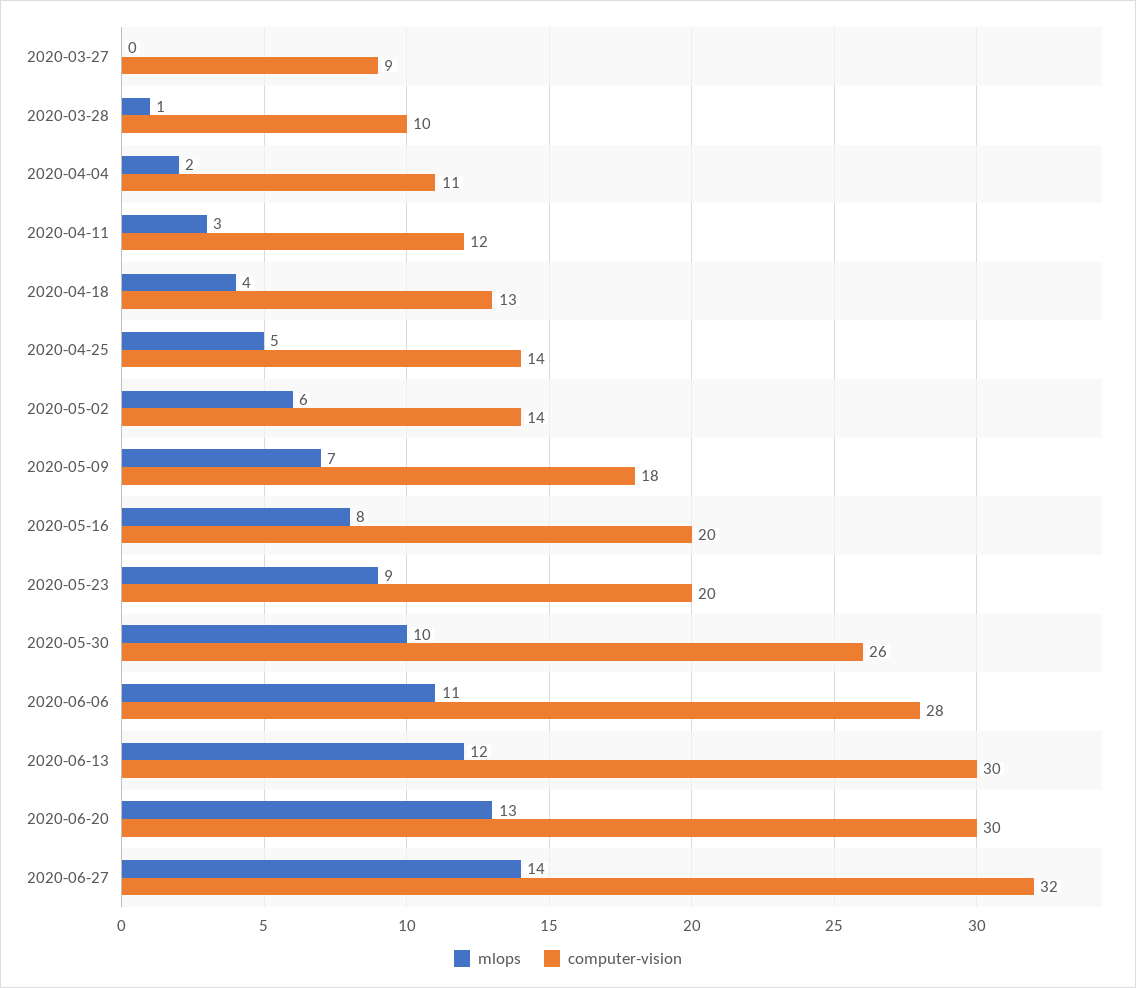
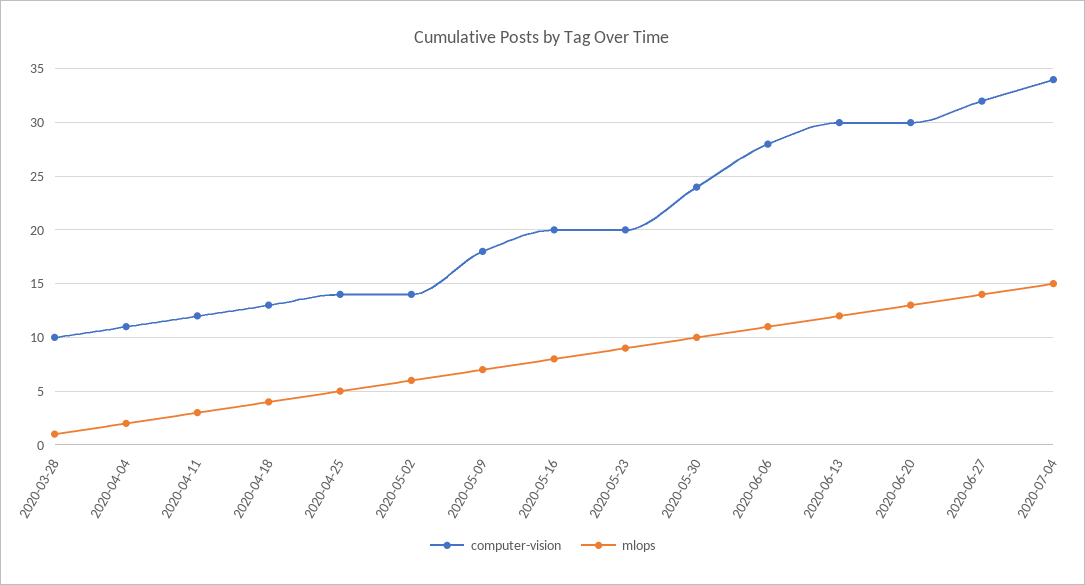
mlops, 2020-03-27: 0 -> none
computer-vision, 2020-03-27: 9 -> none
computer-vision, 2020-05-30: 26 -> 24
computer-vision, 2020-07-04: none -> 34
mlops, 2020-07-04: none -> 15

